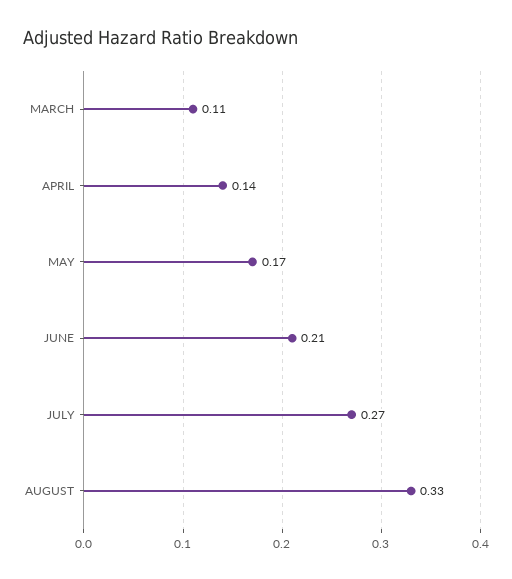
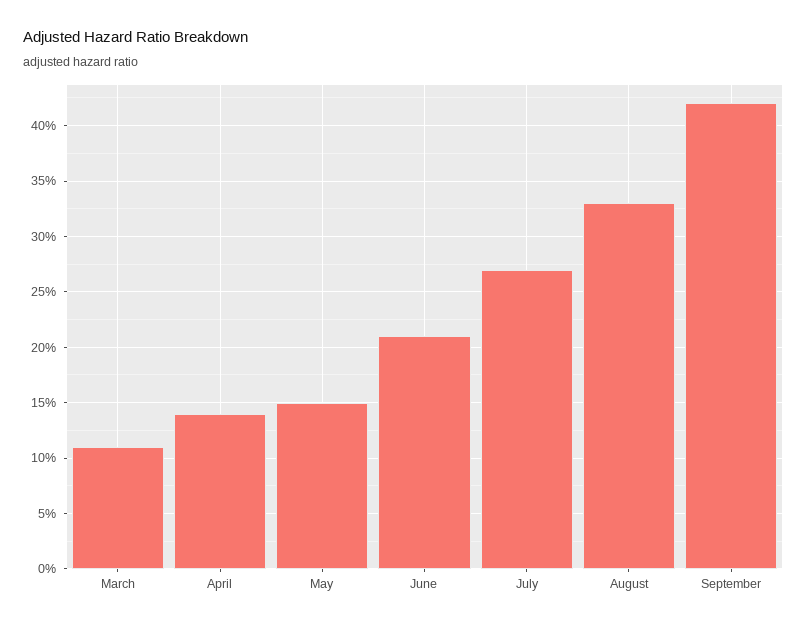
MAY: 0.17 -> 0.15
September: none -> 0.42

